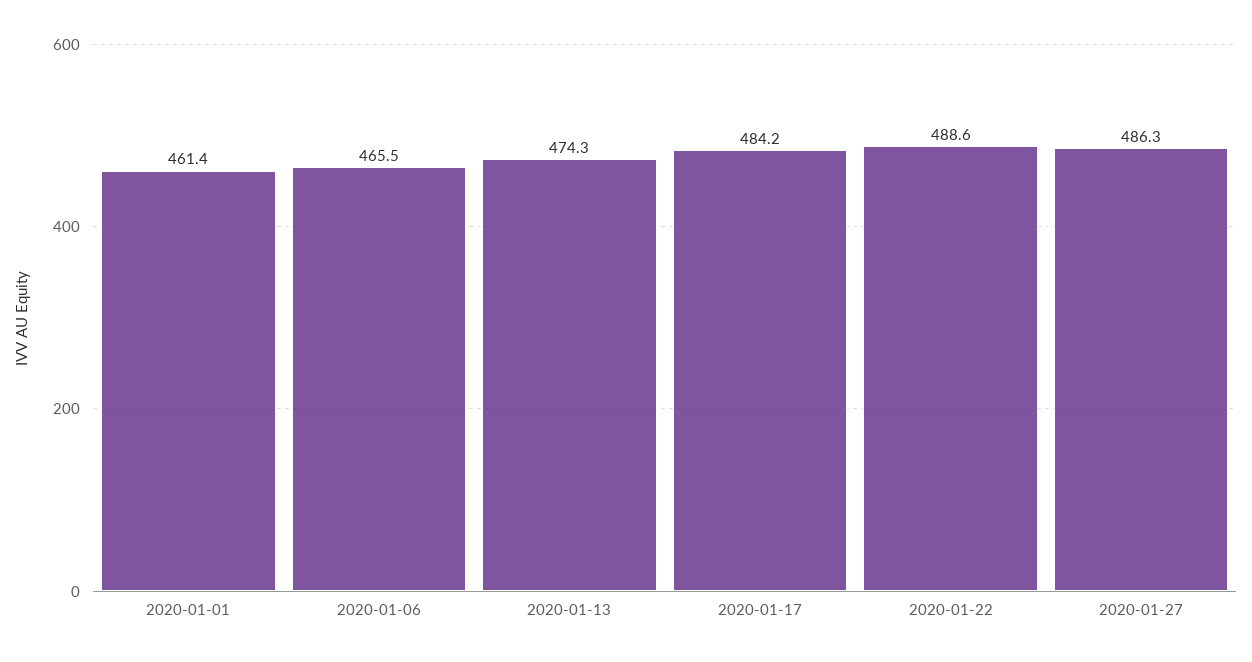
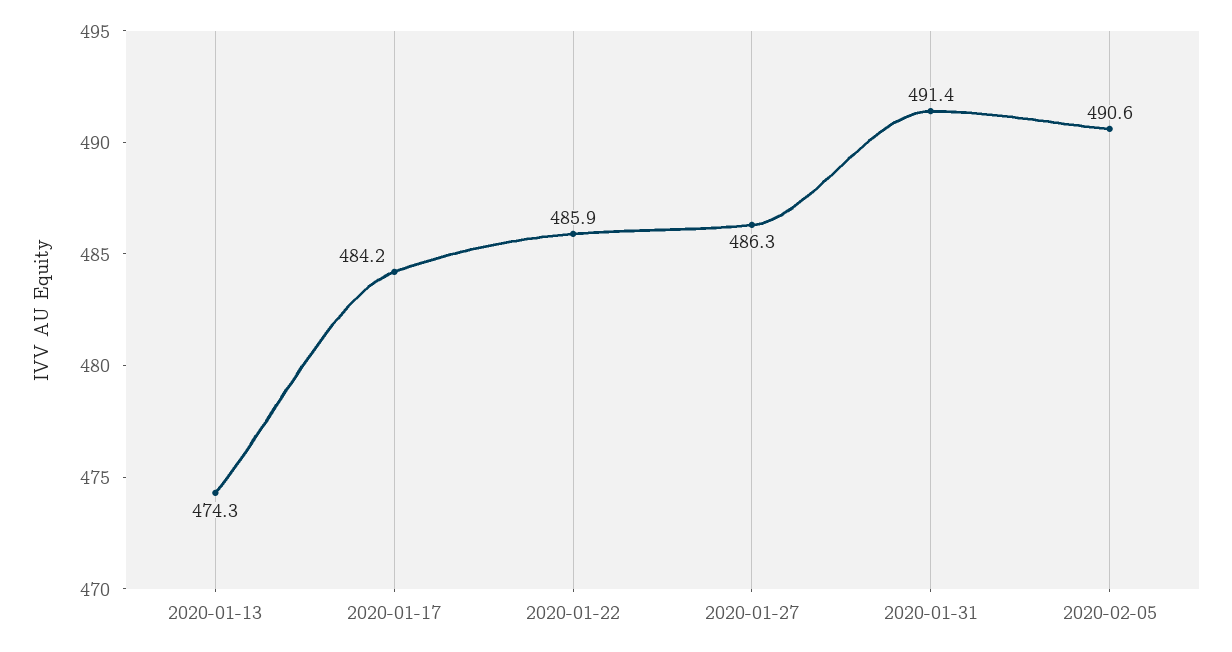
2020-01-01: 461.4 -> none
2020-01-06: 465.5 -> none
2020-01-22: 488.6 -> 485.9
2020-01-31: none -> 491.4
2020-02-05: none -> 490.6

